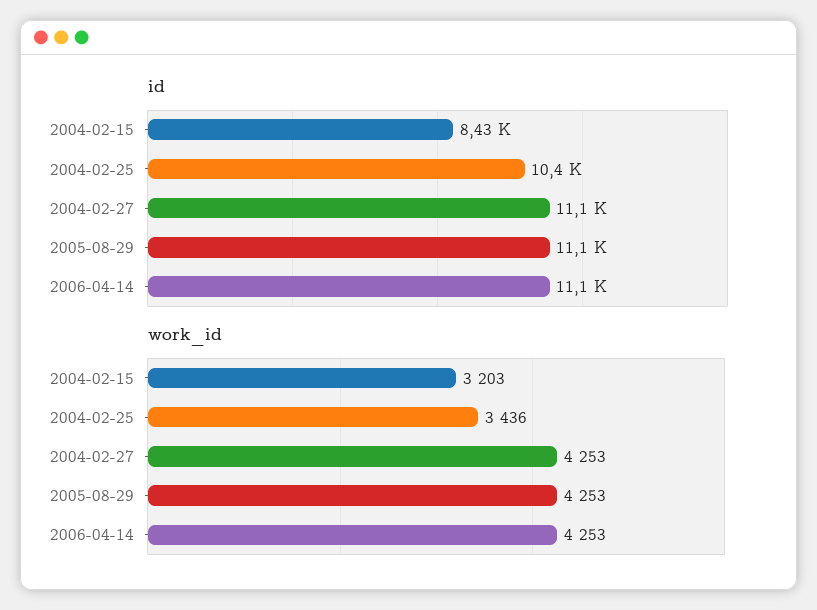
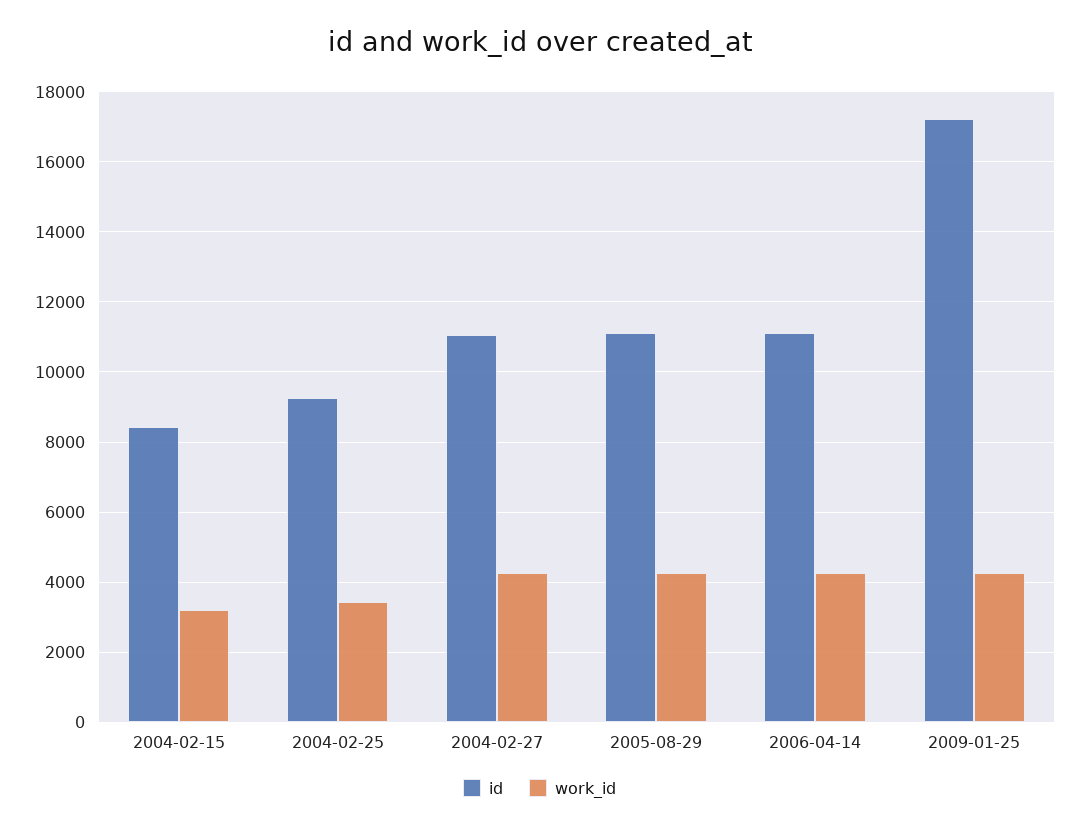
id, 2004-02-25: 10400 -> 9200
id, 2009-01-25: none -> 17200
work_id, 2009-01-25: none -> 4200

